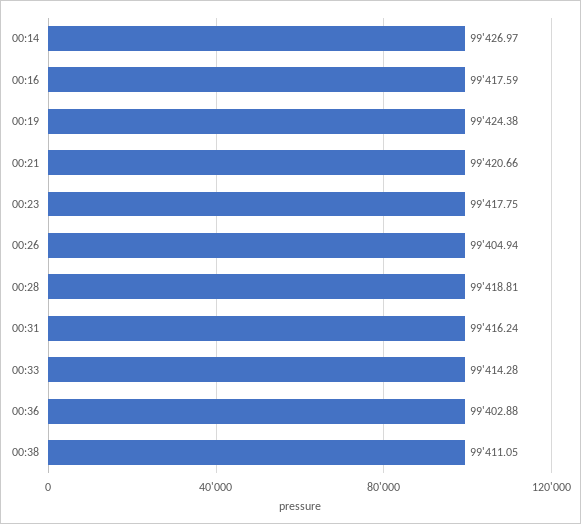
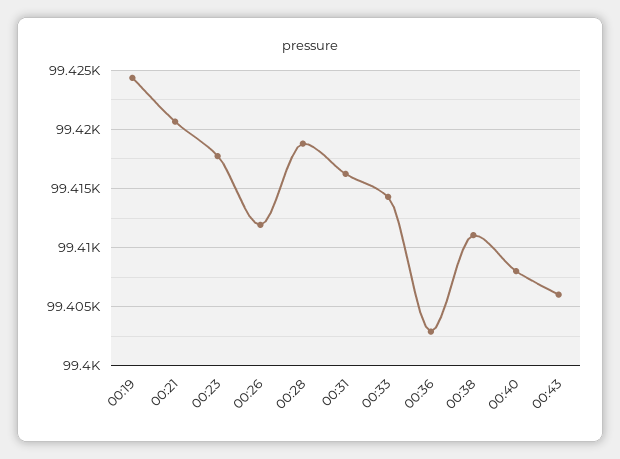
00:14: 99426.97 -> none
00:16: 99417.59 -> none
00:26: 99404.94 -> 99412
00:40: none -> 99408
00:43: none -> 99406

